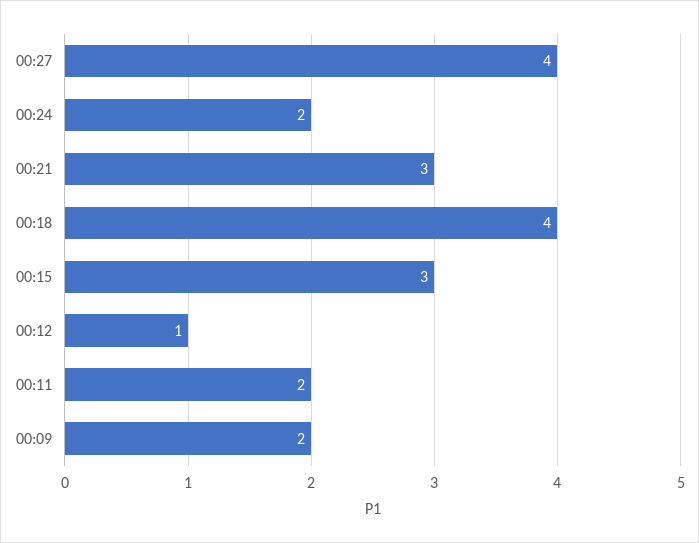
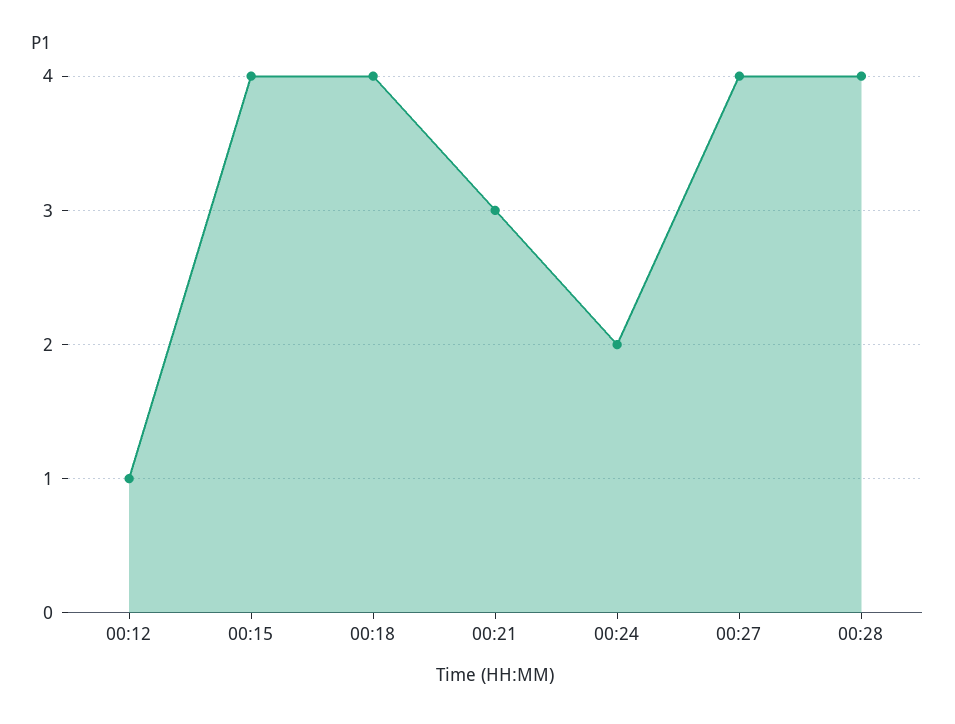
00:15: 3 -> 4
00:11: 2 -> none
00:09: 2 -> none
00:28: none -> 4

